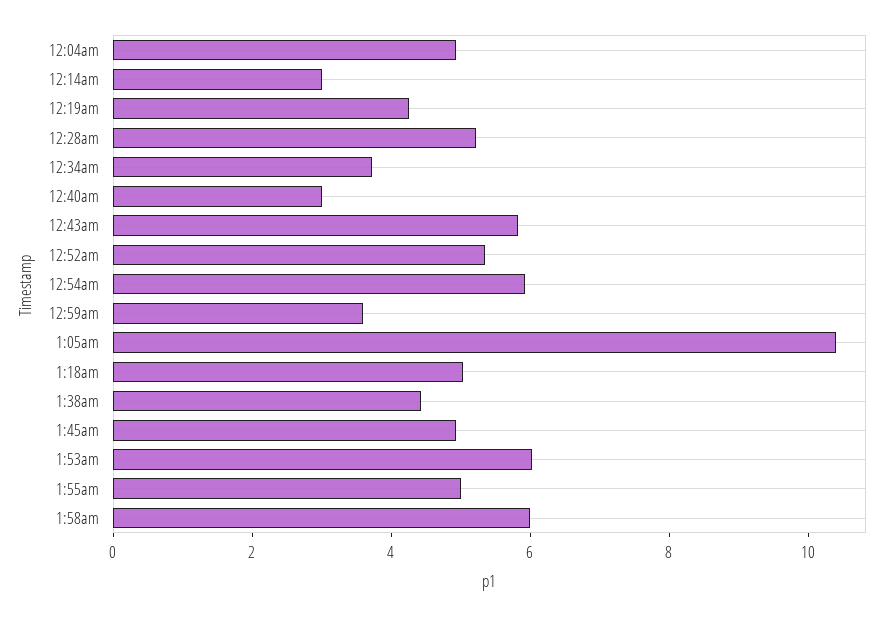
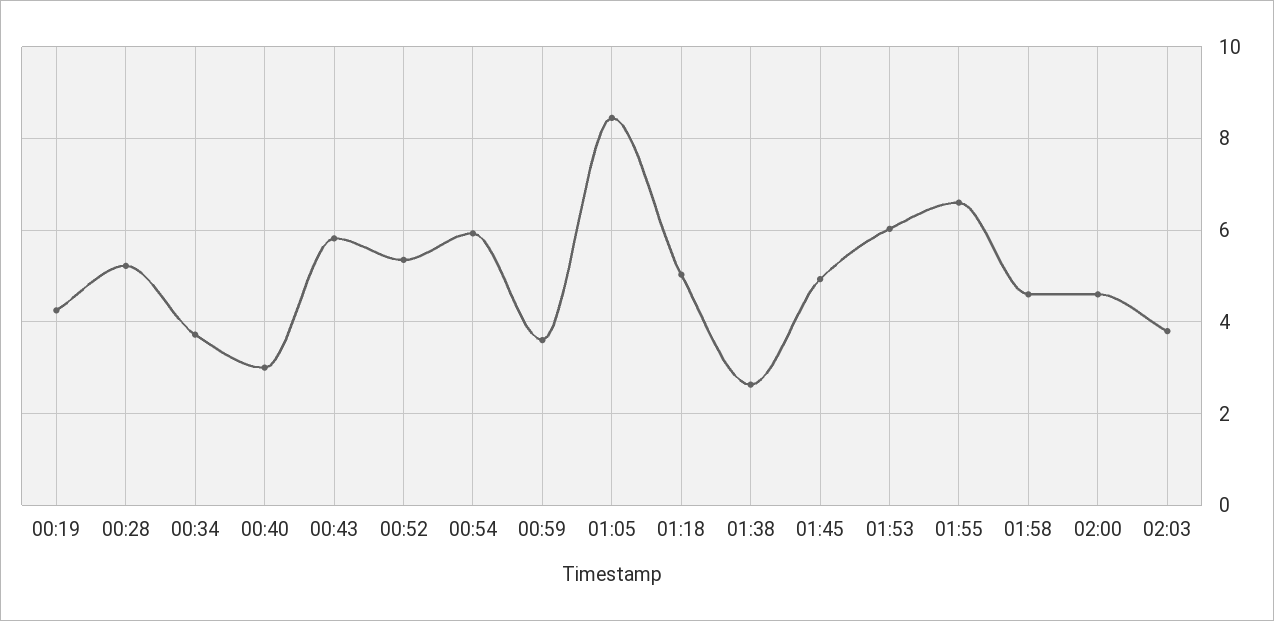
12:04am: 5 -> none
12:14am: 3 -> none
1:05am: 10.5 -> 8.4
1:38am: 4.5 -> 2.6
1:55am: 5 -> 6.6
1:58am: 6 -> 4.6
02:00: none -> 4.6
02:03: none -> 3.8

